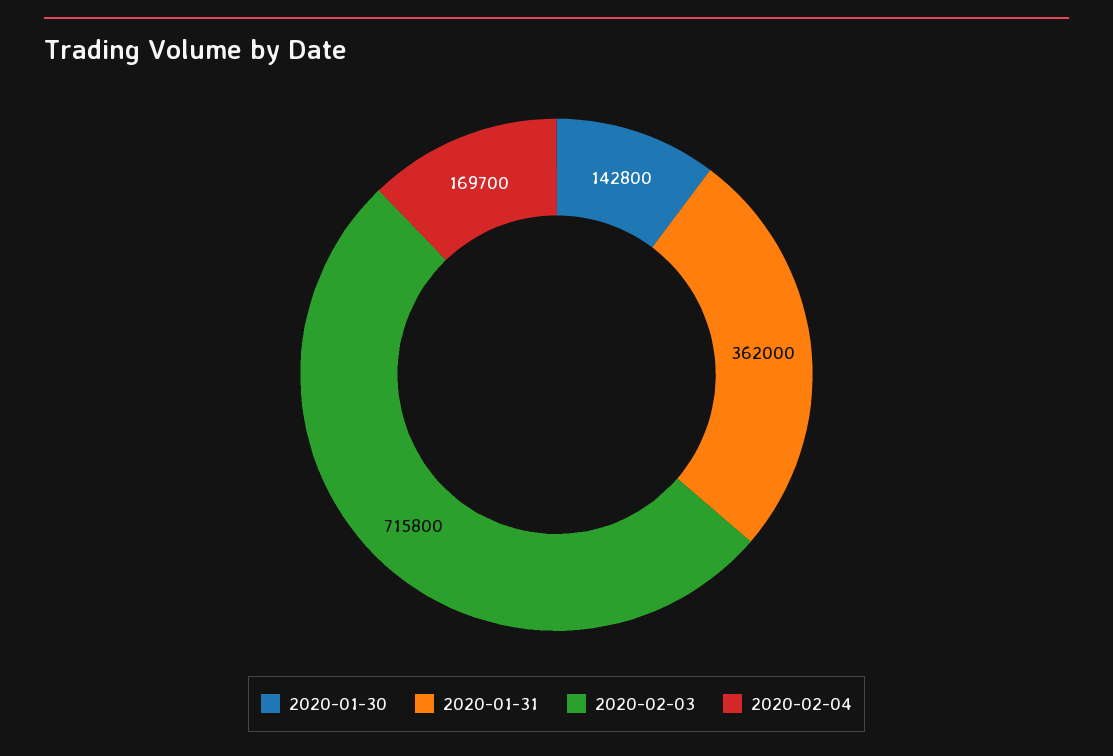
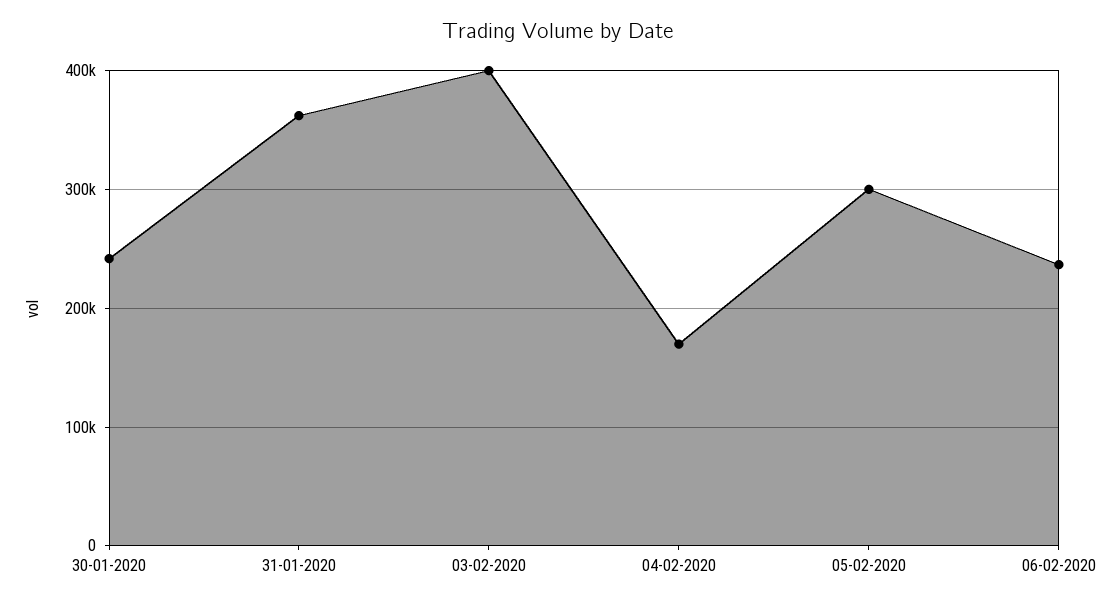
2020-01-30: 142800 -> 240000
2020-02-03: 715800 -> 400000
05-02-2020: none -> 300000
06-02-2020: none -> 240000

